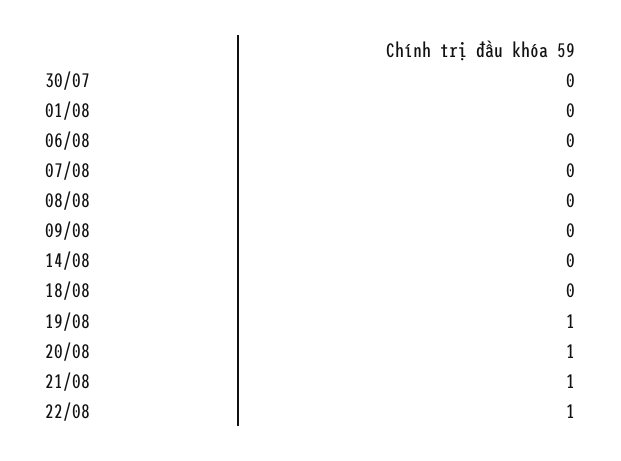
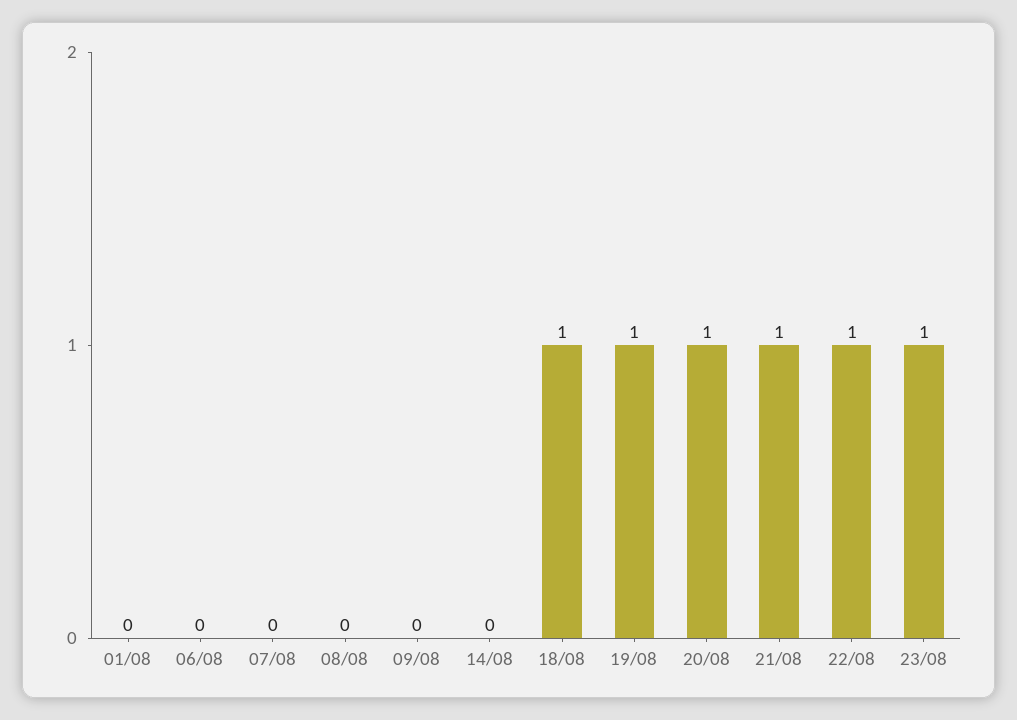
30/07: 0 -> none
18/08: 0 -> 1
23/08: none -> 1

